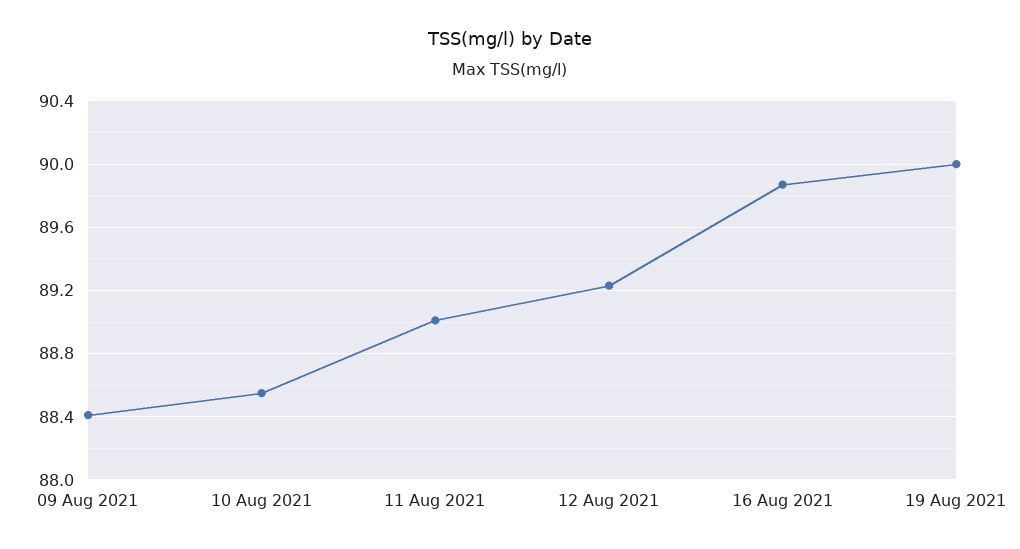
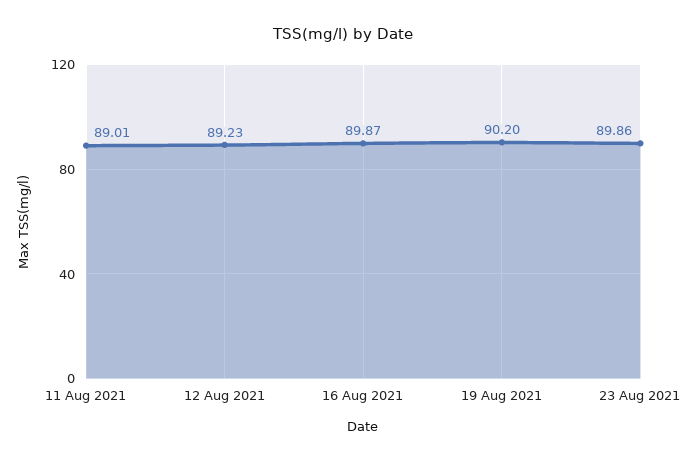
09 Aug 2021: 88.4 -> none
10 Aug 2021: 88.55 -> none
19 Aug 2021: 90 -> 90.2
23 Aug 2021: none -> 89.86

